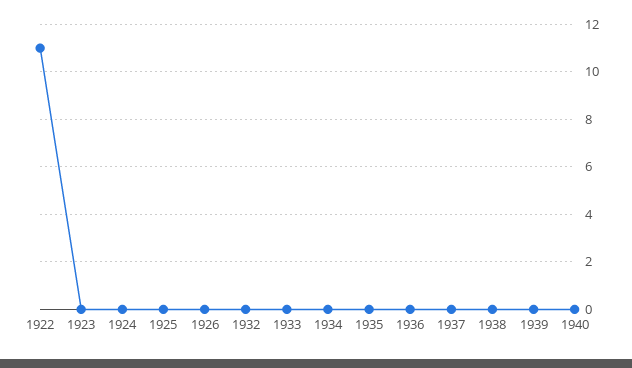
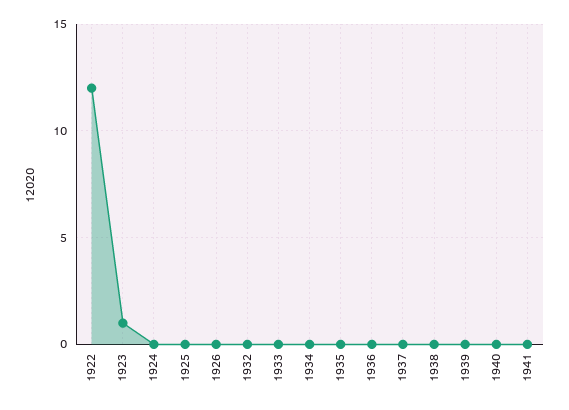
1922: 11 -> 12
1923: 0 -> 1
1941: none -> 0

